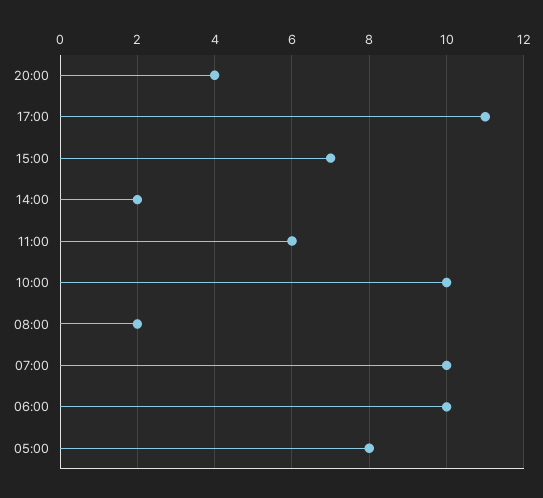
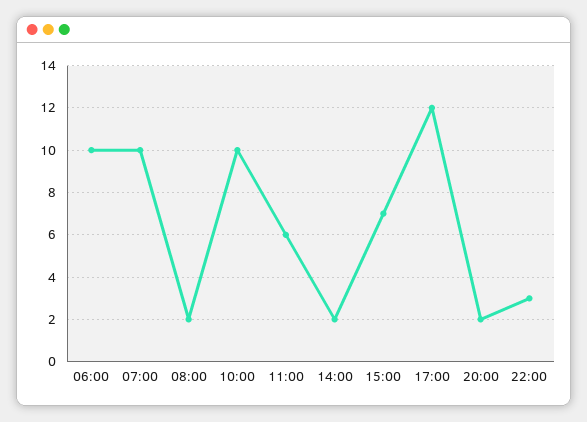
20:00: 4 -> 2
17:00: 11 -> 12
05:00: 8 -> none
22:00: none -> 3

